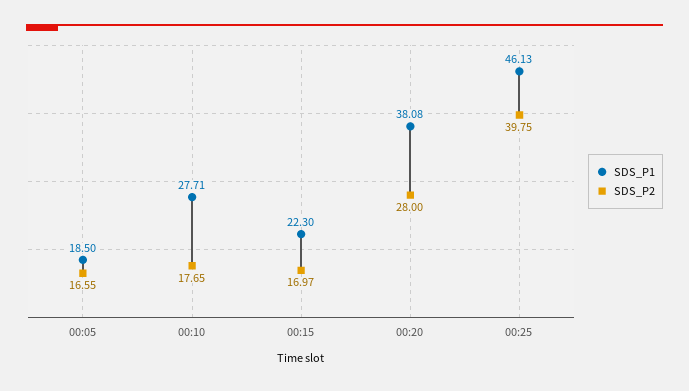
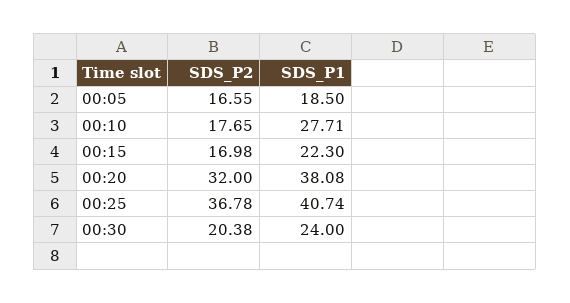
SDS_P2, 00:15: 16.97 -> 16.98
SDS_P2, 00:20: 28 -> 32
SDS_P1, 00:25: 46.13 -> 40.74
SDS_P2, 00:25: 39.75 -> 36.78
SDS_P2, 00:30: none -> 20.38
SDS_P1, 00:30: none -> 24

